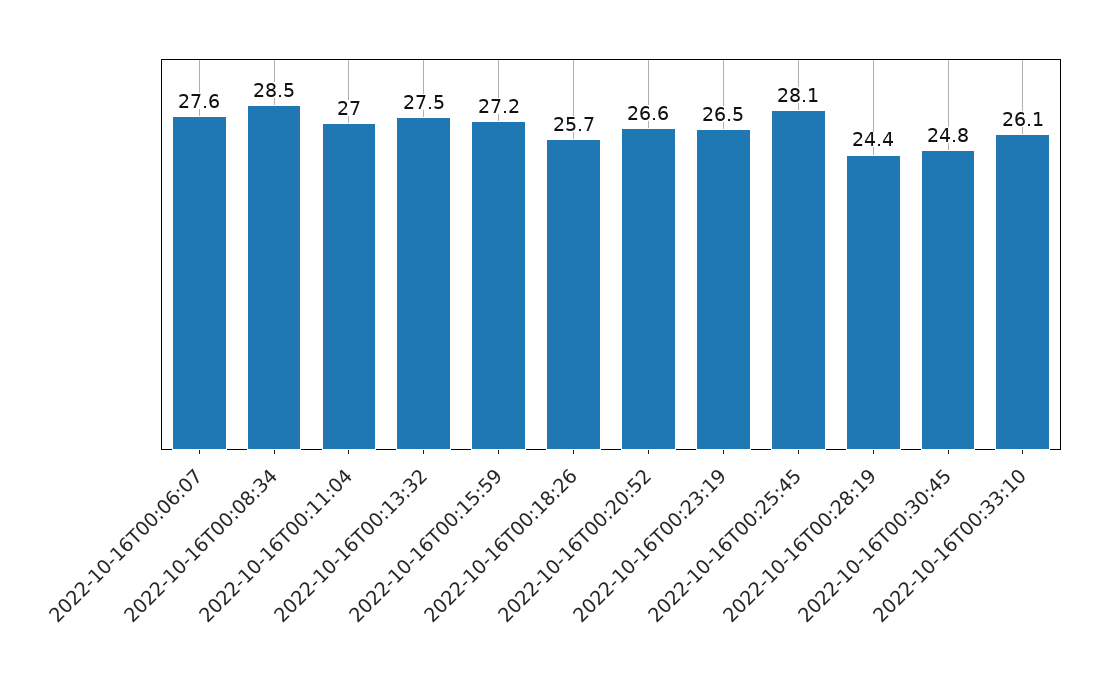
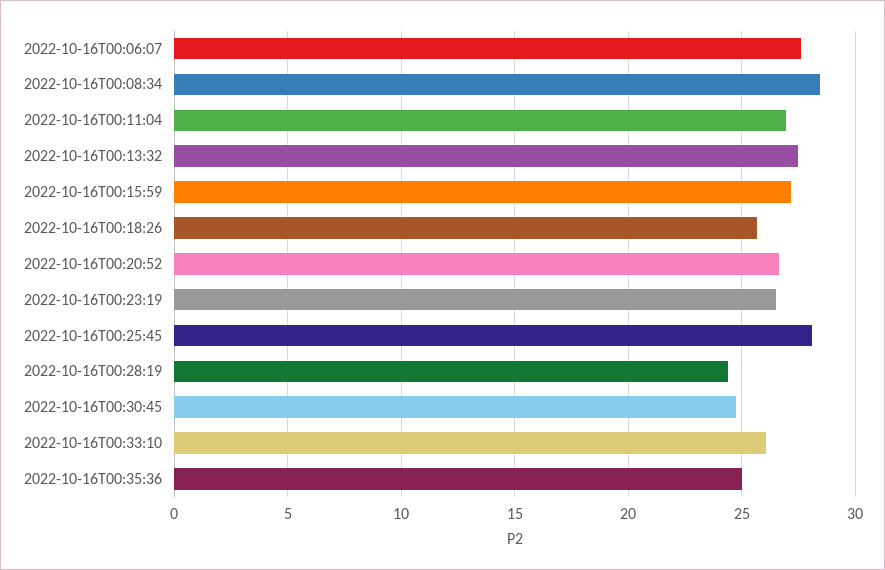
2022-10-16T00:35:36: none -> 25

